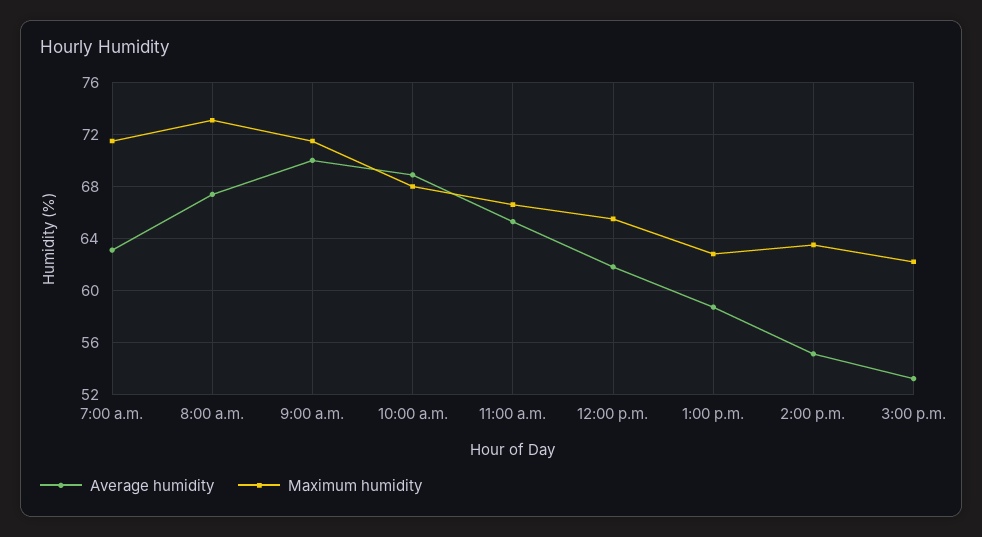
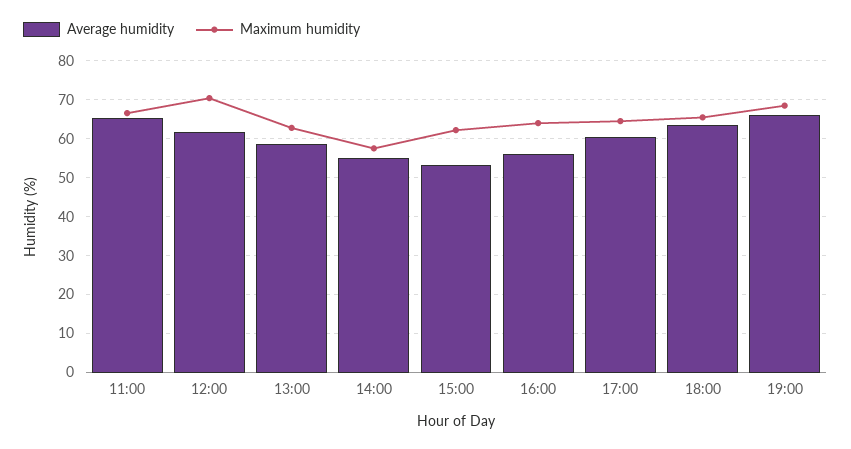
Average humidity, 7:00 a.m.: 63 -> none
Maximum humidity, 7:00 a.m.: 71.5 -> none
Average humidity, 8:00 a.m.: 67.5 -> none
Maximum humidity, 8:00 a.m.: 73 -> none
Average humidity, 9:00 a.m.: 70 -> none
Maximum humidity, 9:00 a.m.: 71.5 -> none
Average humidity, 10:00 a.m.: 69 -> none
Maximum humidity, 10:00 a.m.: 68 -> none
Maximum humidity, 12:00 p.m.: 65.5 -> 70
Maximum humidity, 2:00 p.m.: 63.5 -> 58
Average humidity, 16:00: none -> 56
Maximum humidity, 16:00: none -> 64
Average humidity, 17:00: none -> 60
Maximum humidity, 17:00: none -> 64
Average humidity, 18:00: none -> 64
Maximum humidity, 18:00: none -> 66
Average humidity, 19:00: none -> 66
Maximum humidity, 19:00: none -> 68

